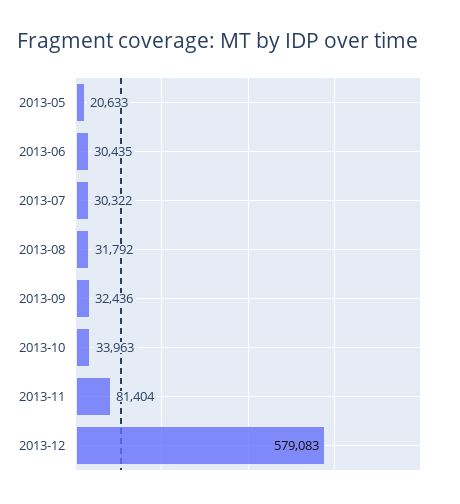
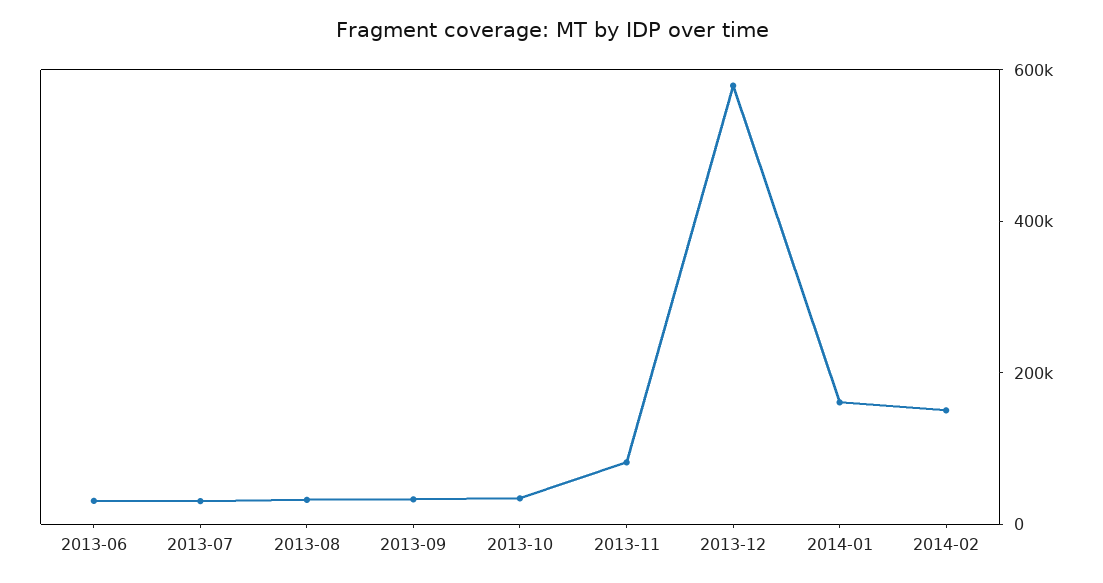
2013-05: 20633 -> none
2014-01: none -> 150000
2014-02: none -> 150000

